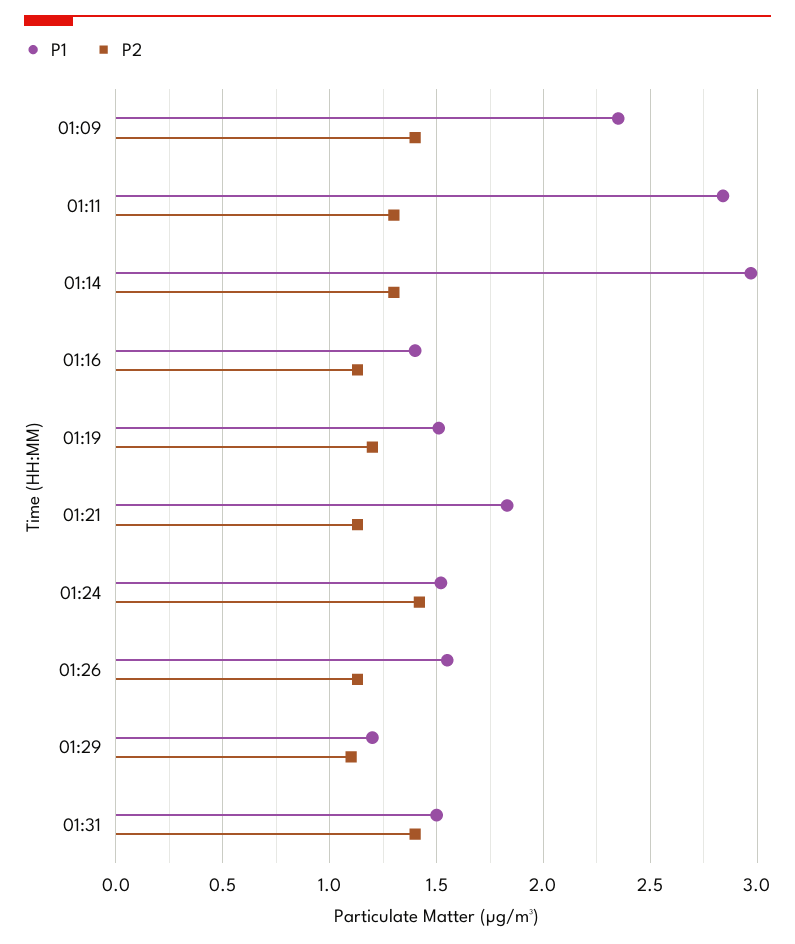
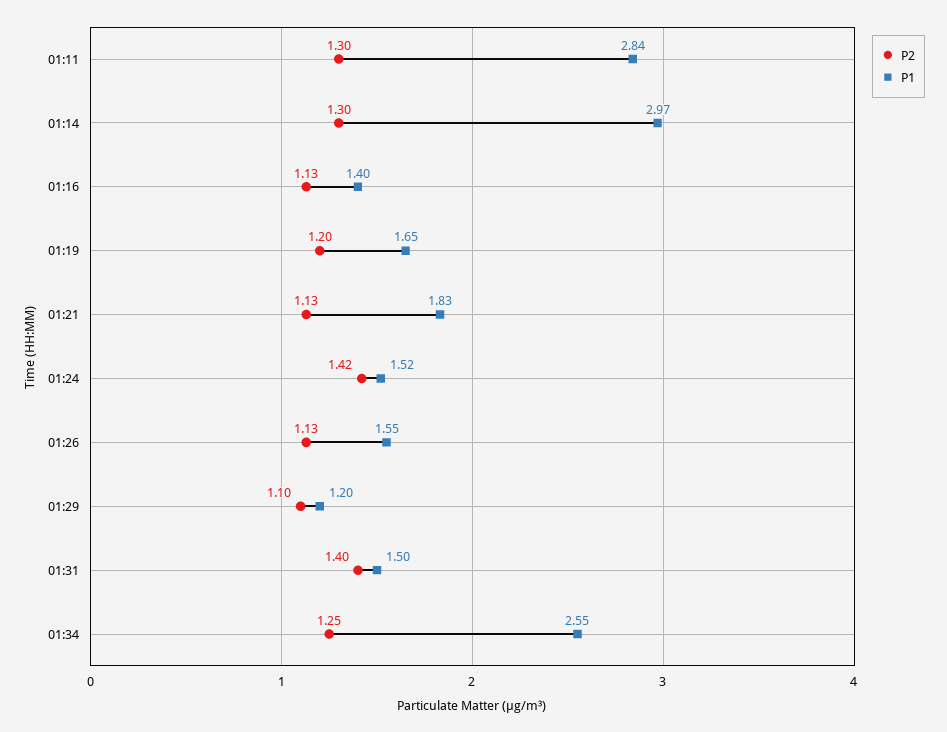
P1, 01:09: 2.35 -> none
P2, 01:09: 1.4 -> none
P1, 01:19: 1.5 -> 1.65
P2, 01:34: none -> 1.25
P1, 01:34: none -> 2.55

